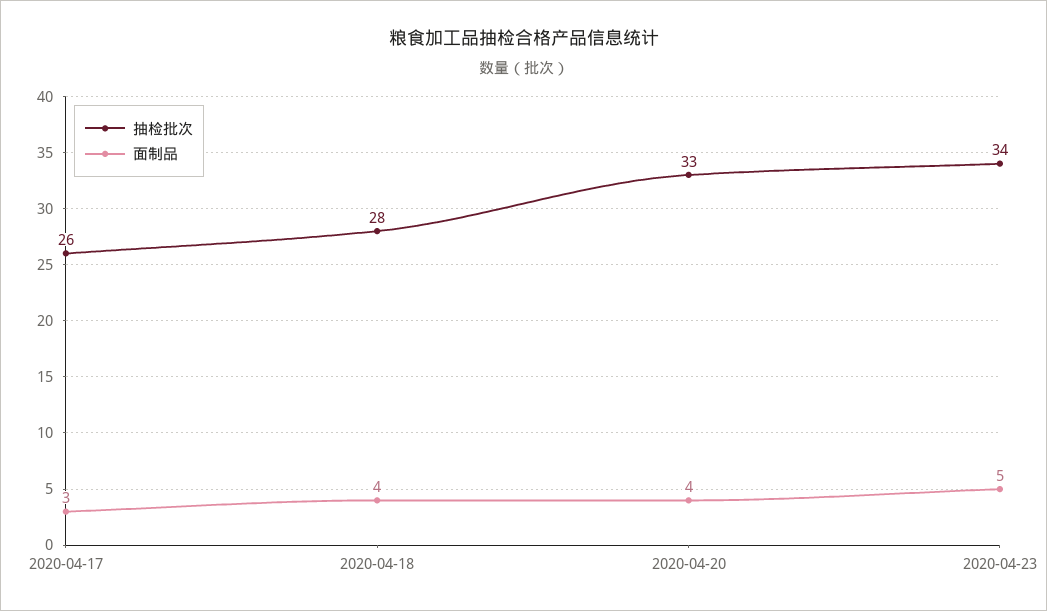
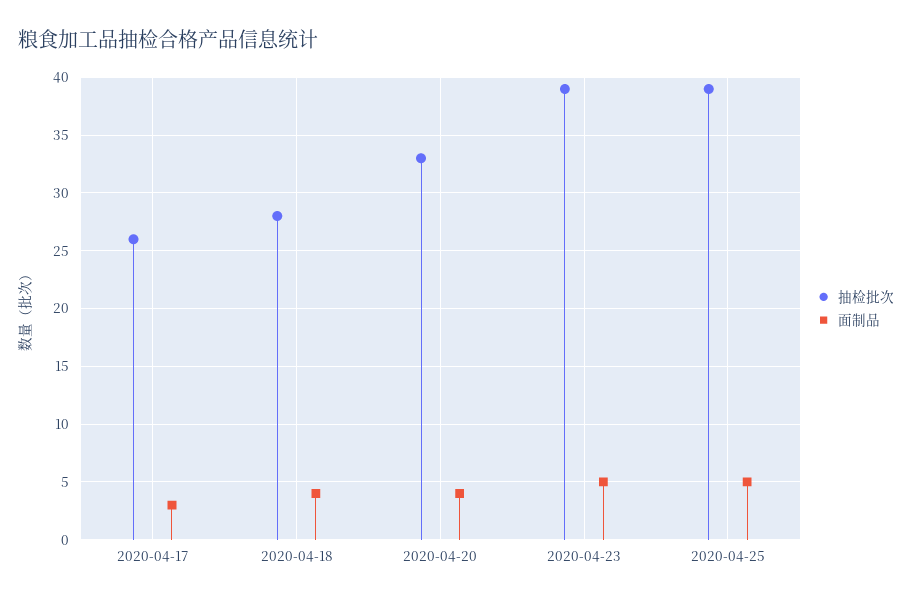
抽检批次, 2020-04-23: 34 -> 39
抽检批次, 2020-04-25: none -> 39
面制品, 2020-04-25: none -> 5

